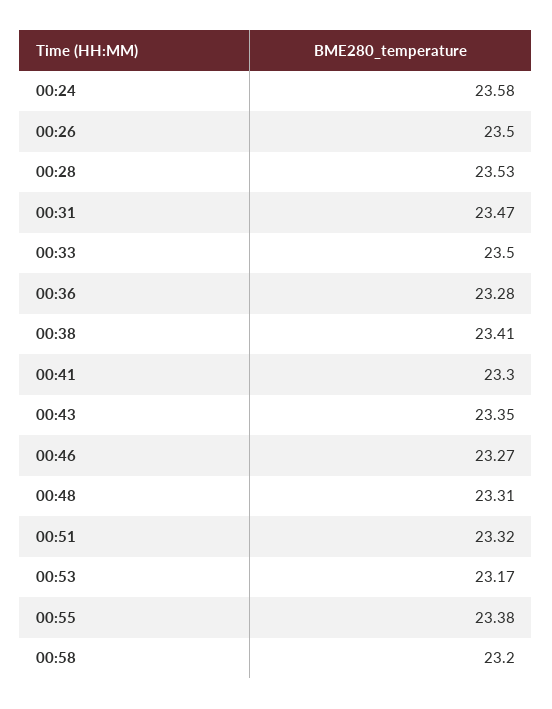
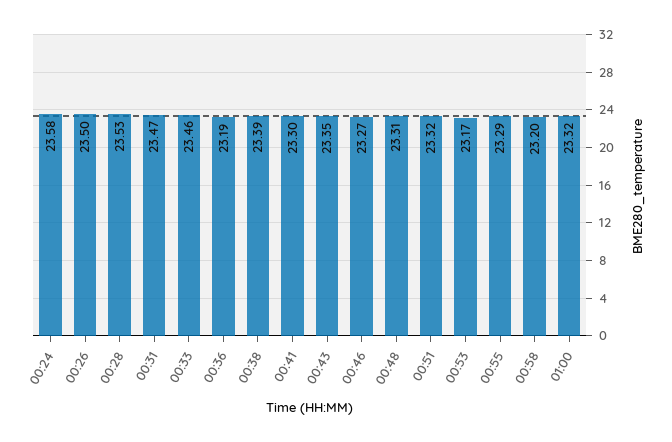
00:33: 23.5 -> 23.46
00:36: 23.28 -> 23.19
00:38: 23.41 -> 23.39
00:55: 23.38 -> 23.29
01:00: none -> 23.32

